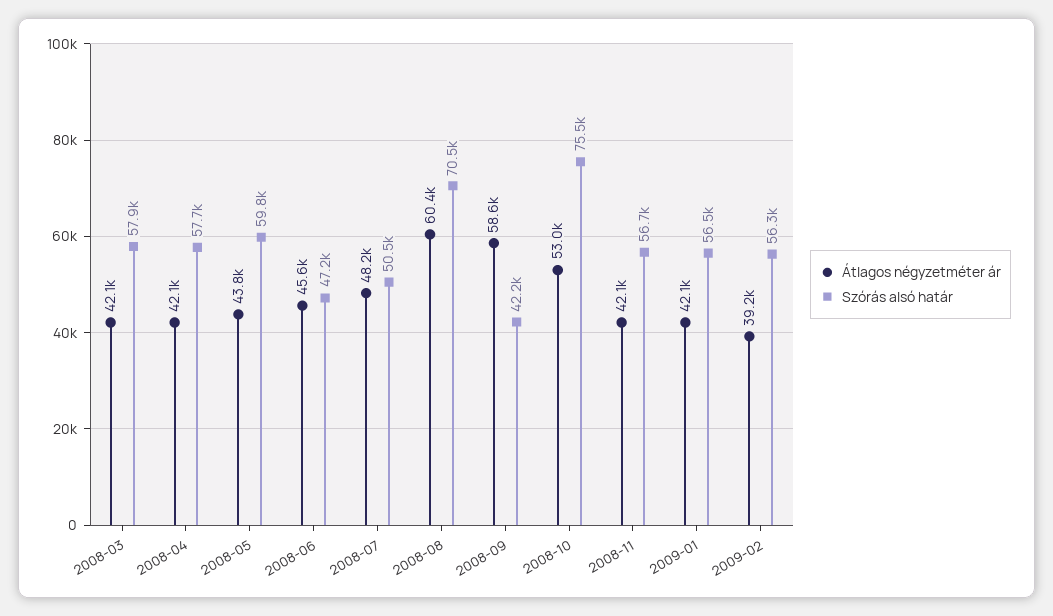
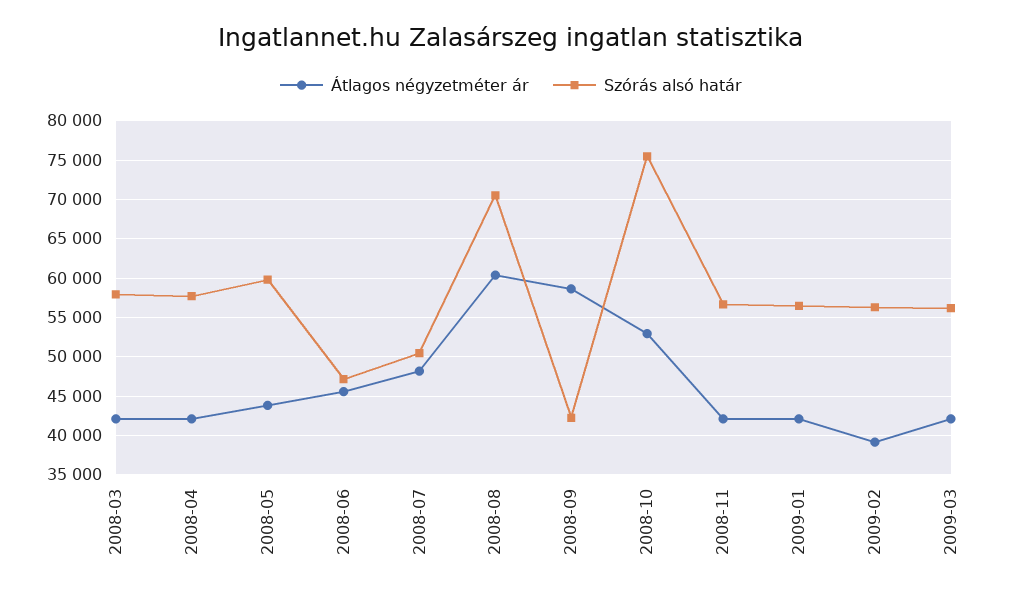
Átlagos négyzetméter ár, 2009-03: none -> 42000
Szórás alsó határ, 2009-03: none -> 56000

